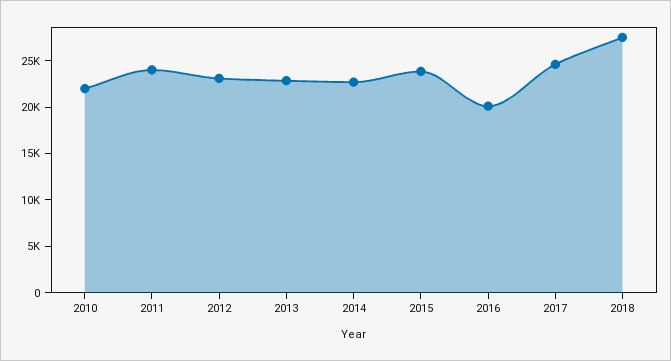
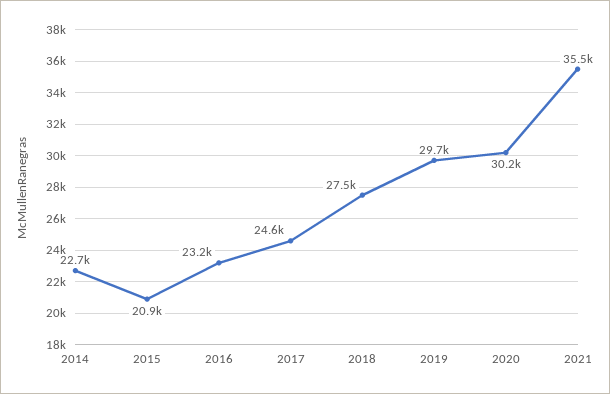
2010: 22000 -> none
2011: 24000 -> none
2012: 23000 -> none
2013: 23000 -> none
2015: 24000 -> 20900
2016: 20000 -> 23200
2019: none -> 29700
2020: none -> 30200
2021: none -> 35500

